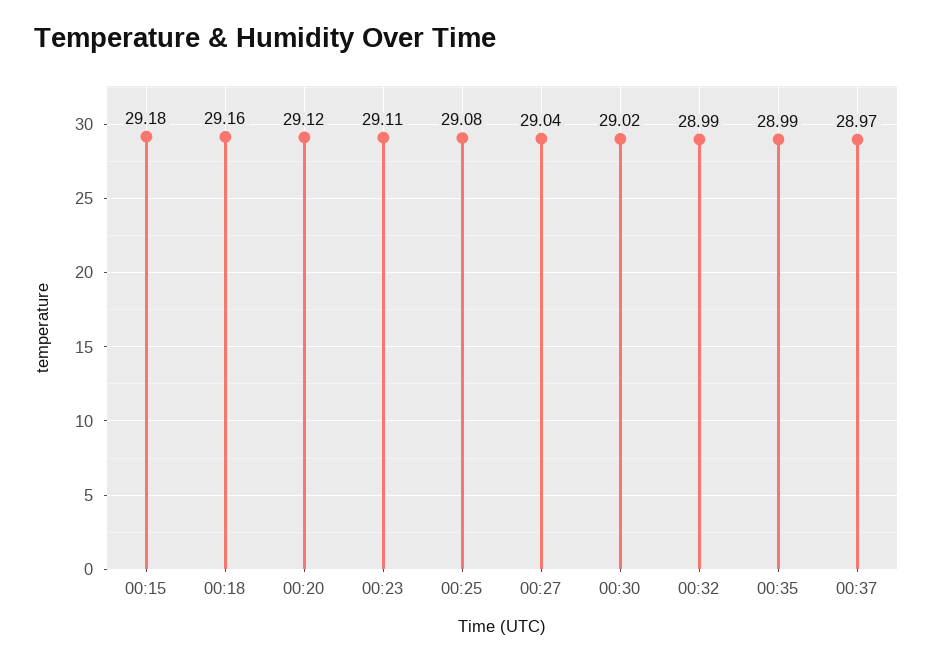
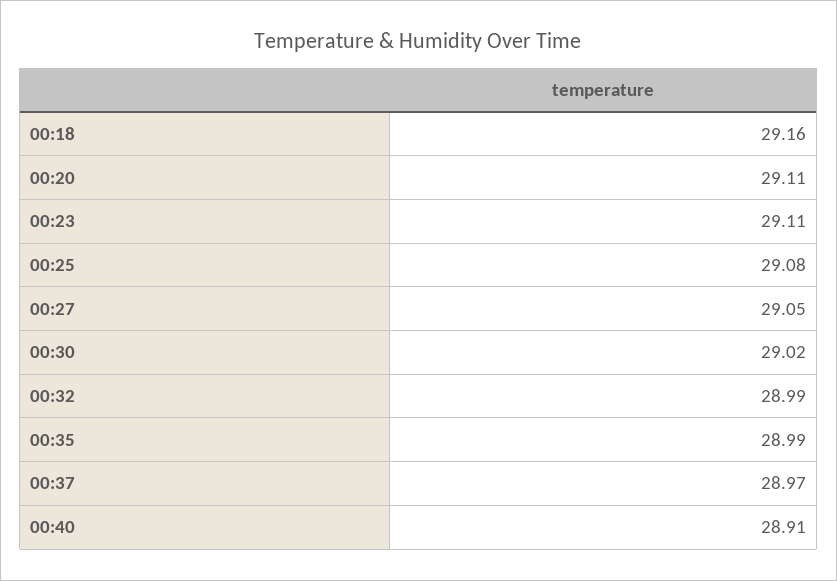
00:15: 29.18 -> none
00:20: 29.12 -> 29.11
00:27: 29.04 -> 29.05
00:40: none -> 28.91

